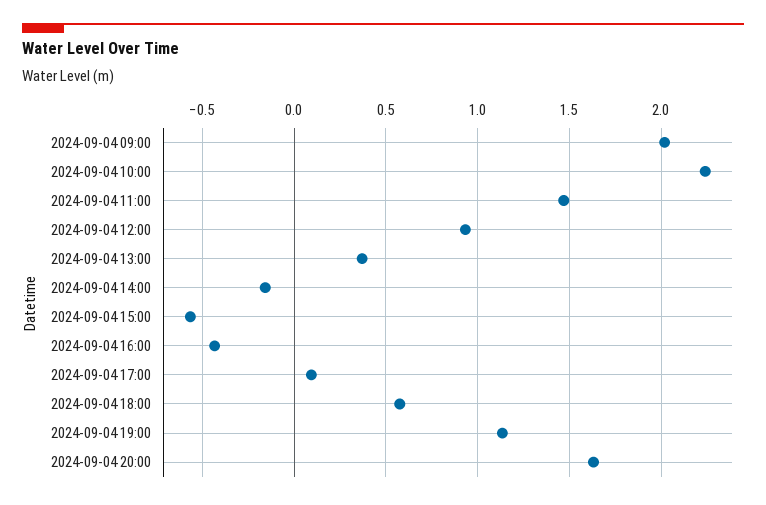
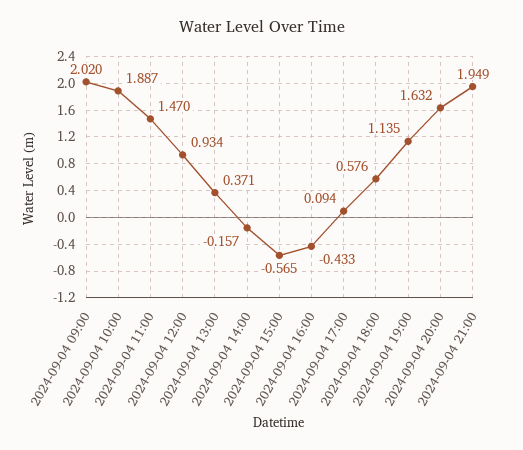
2024-09-04 10:00: 2.25 -> 1.887
2024-09-04 21:00: none -> 1.949

